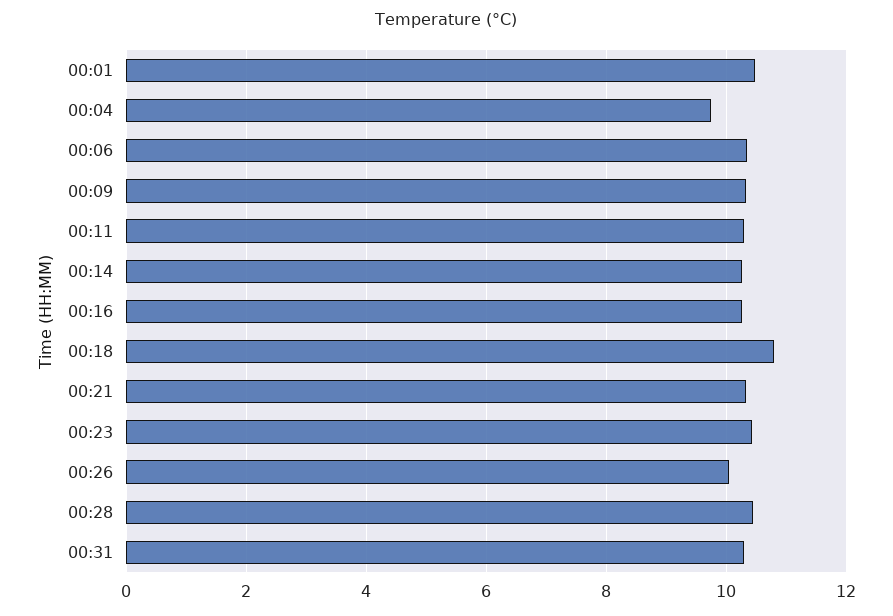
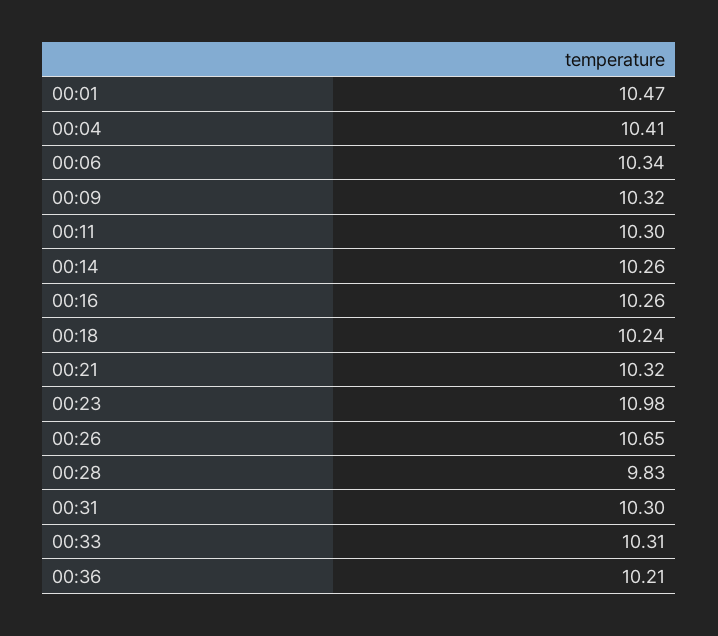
00:04: 9.8 -> 10.41
00:18: 10.8 -> 10.24
00:23: 10.4 -> 10.98
00:26: 10 -> 10.65
00:28: 10.4 -> 9.83
00:33: none -> 10.31
00:36: none -> 10.21

